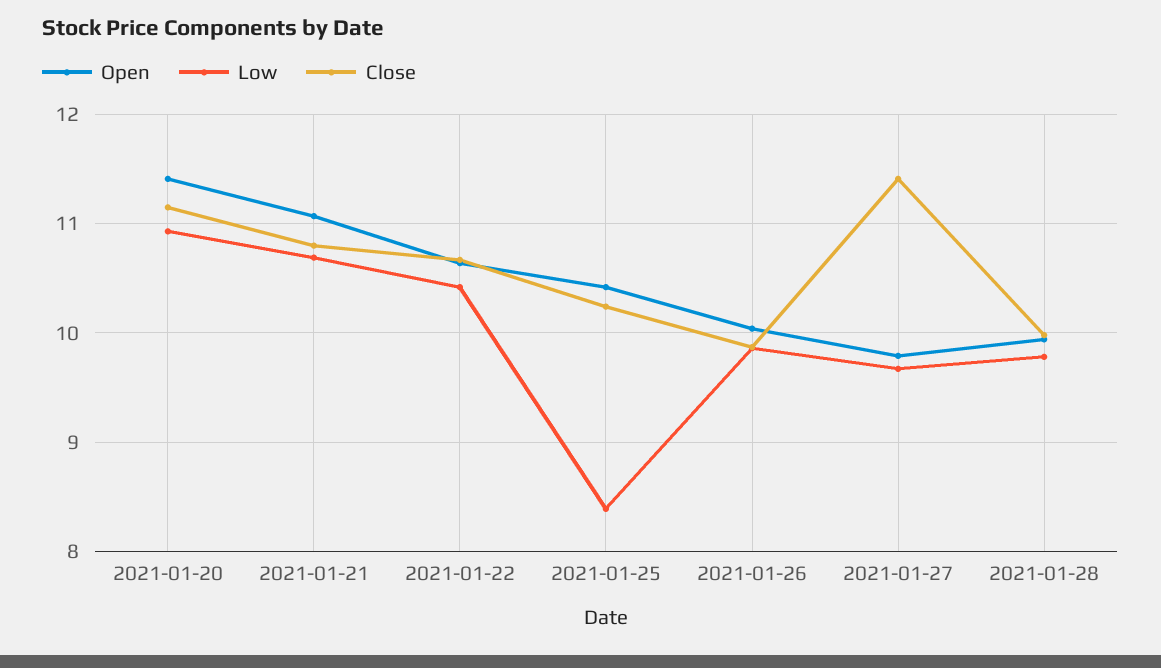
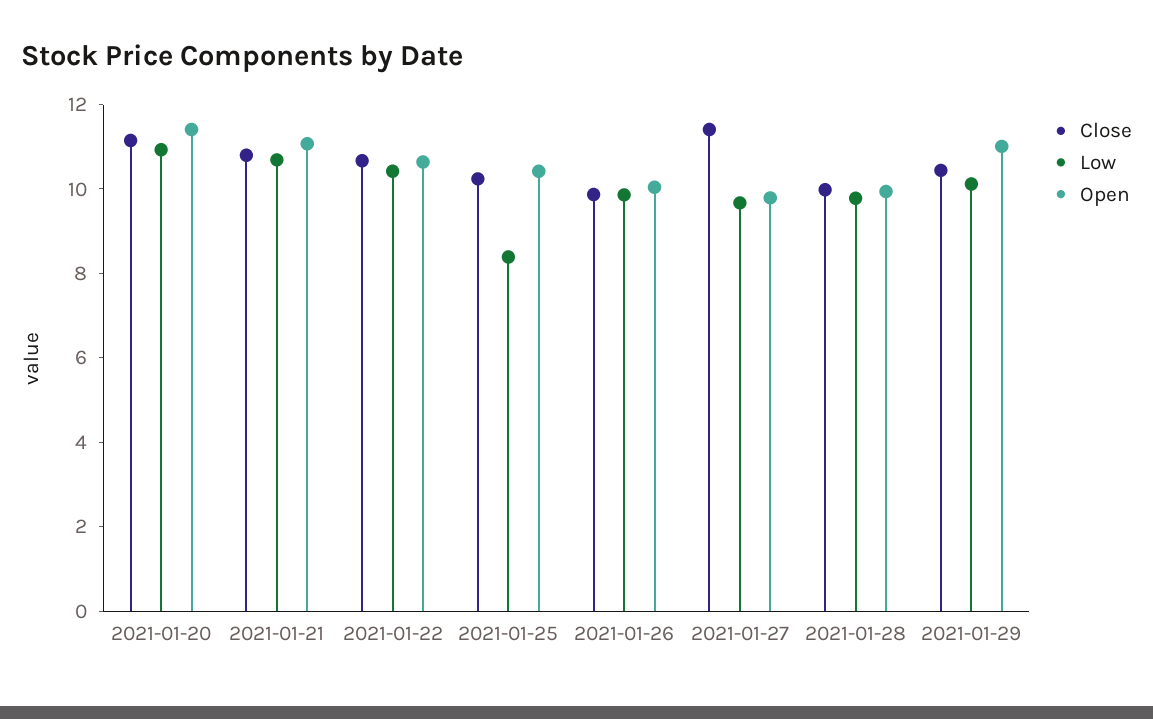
Close, 2021-01-29: none -> 10.5
Low, 2021-01-29: none -> 10
Open, 2021-01-29: none -> 11

